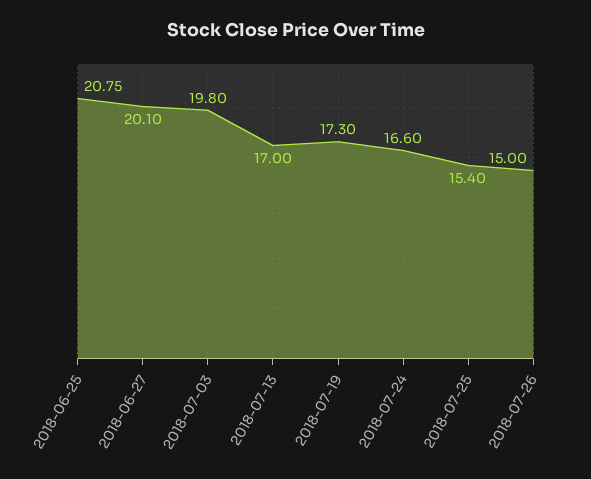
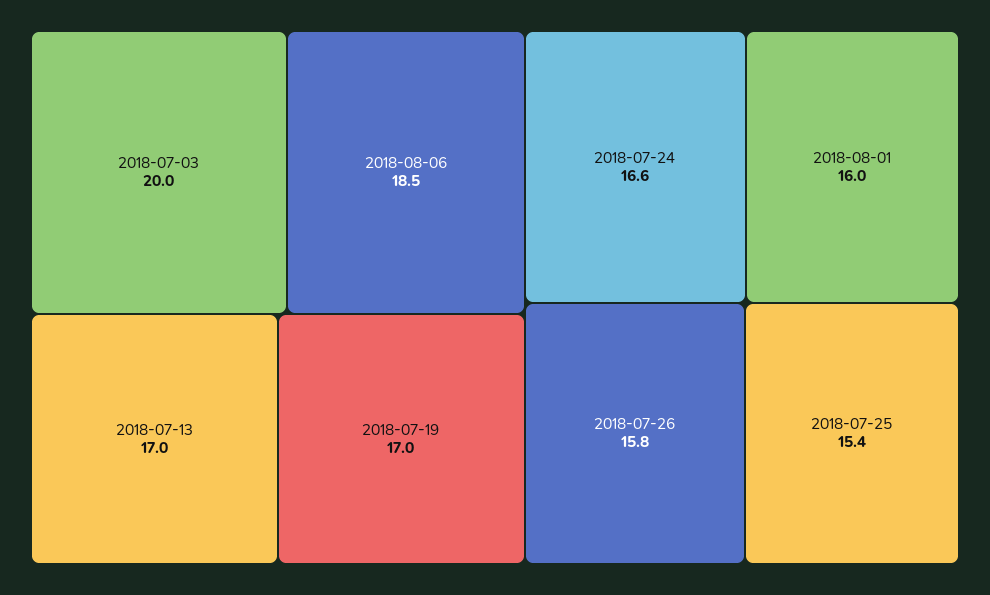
2018-06-25: 20.75 -> none
2018-06-27: 20.1 -> none
2018-07-03: 19.8 -> 20
2018-07-19: 17.3 -> 17
2018-07-26: 15 -> 15.8
2018-08-06: none -> 18.5
2018-08-01: none -> 16

